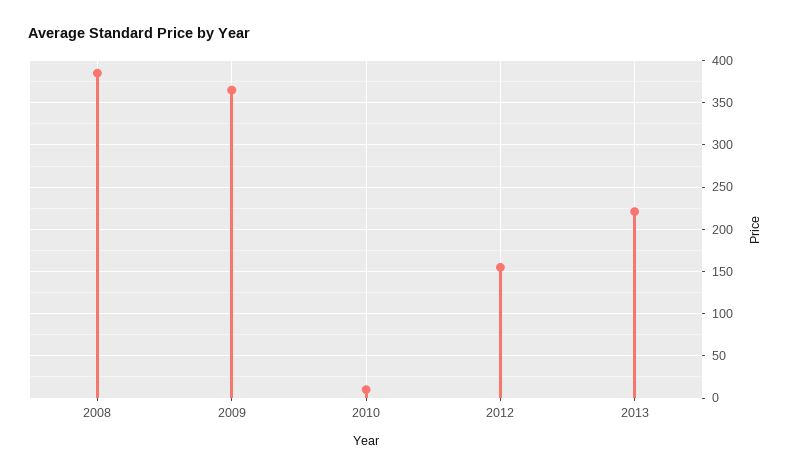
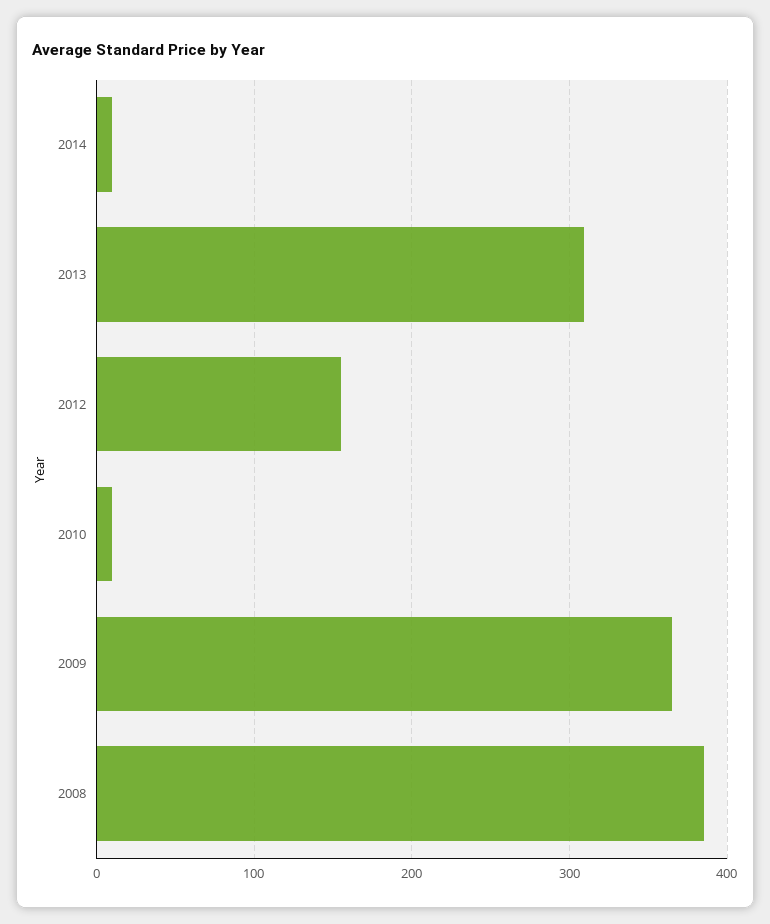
2013: 220 -> 310
2014: none -> 10

